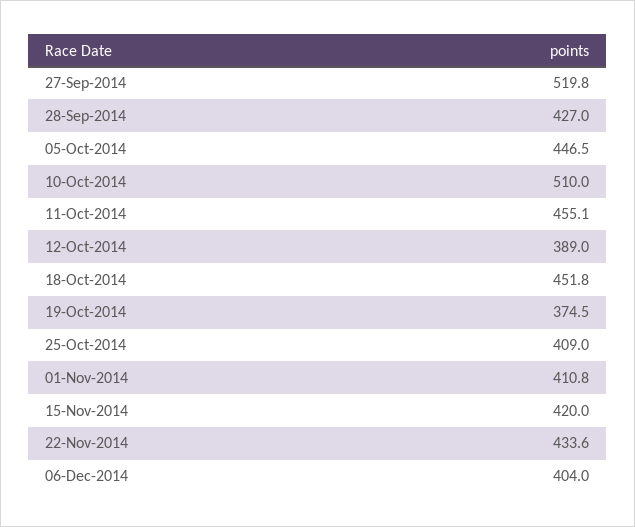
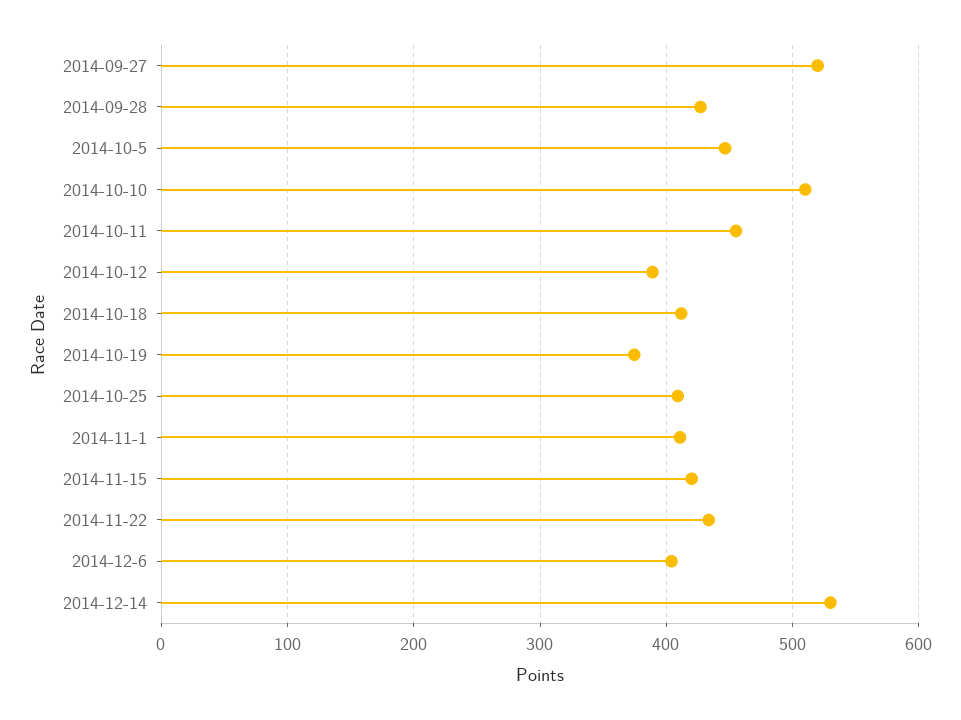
18-Oct-2014: 451.8 -> 410
2014-12-14: none -> 530

